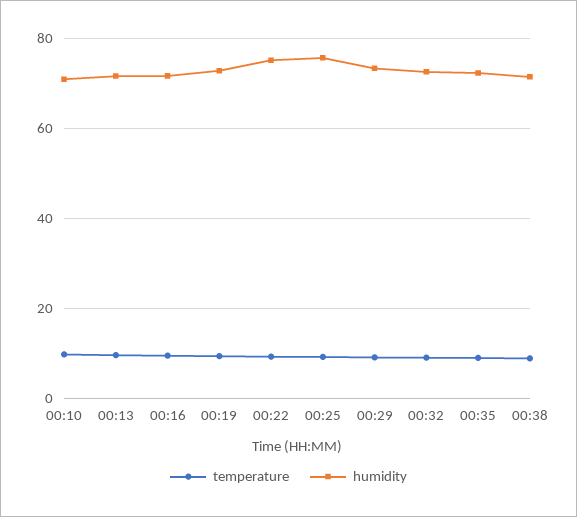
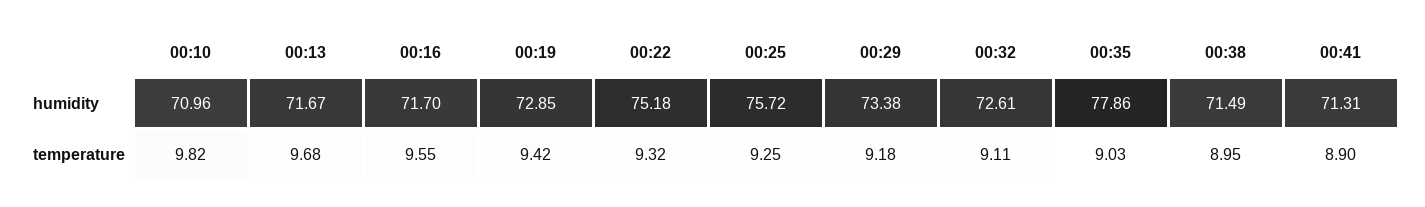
humidity, 00:35: 72 -> 77.86
humidity, 00:41: none -> 71.31
temperature, 00:41: none -> 8.9

